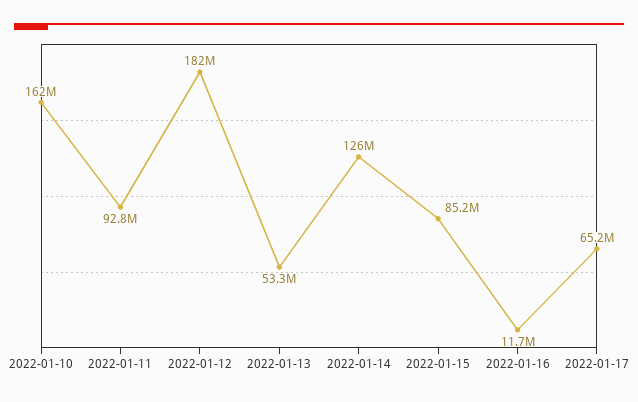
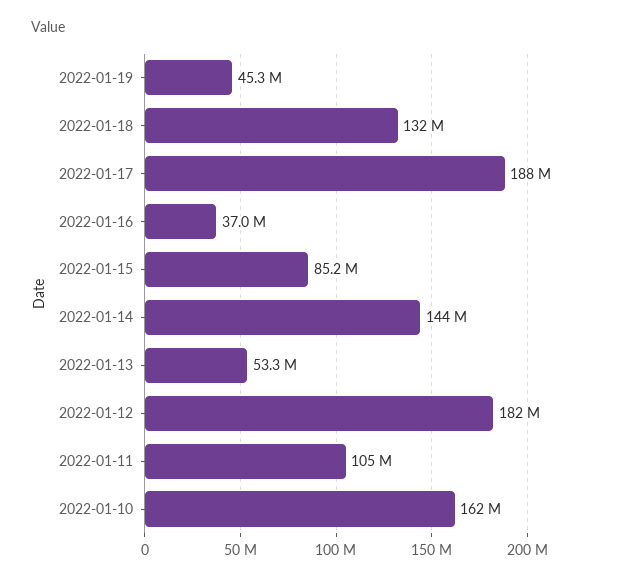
2022-01-11: 92800000 -> 105000000
2022-01-14: 126000000 -> 144000000
2022-01-16: 11700000 -> 37000000
2022-01-17: 65200000 -> 188000000
2022-01-19: none -> 45300000
2022-01-18: none -> 132000000

